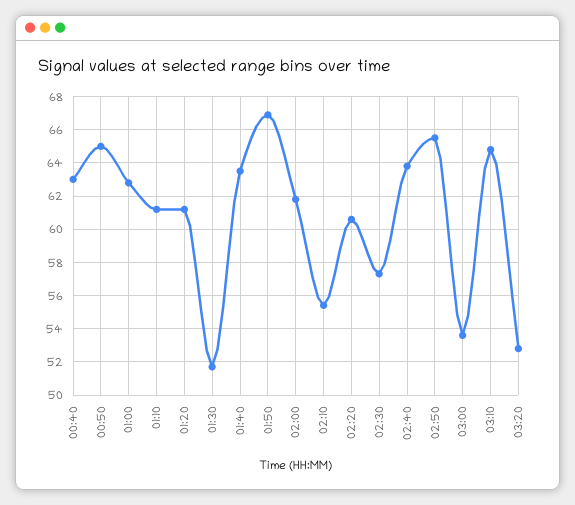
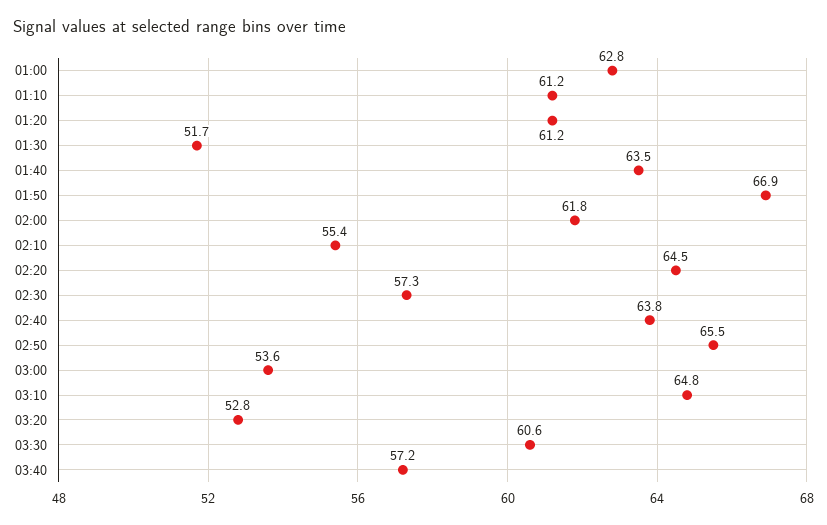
00:40: 63 -> none
00:50: 65 -> none
02:20: 60.5 -> 64.5
03:30: none -> 60.6
03:40: none -> 57.2

